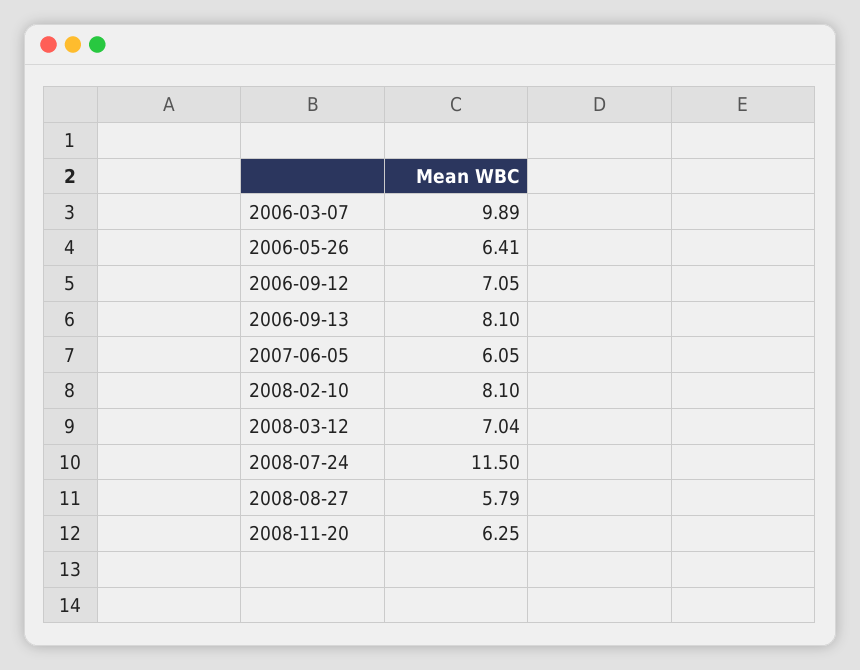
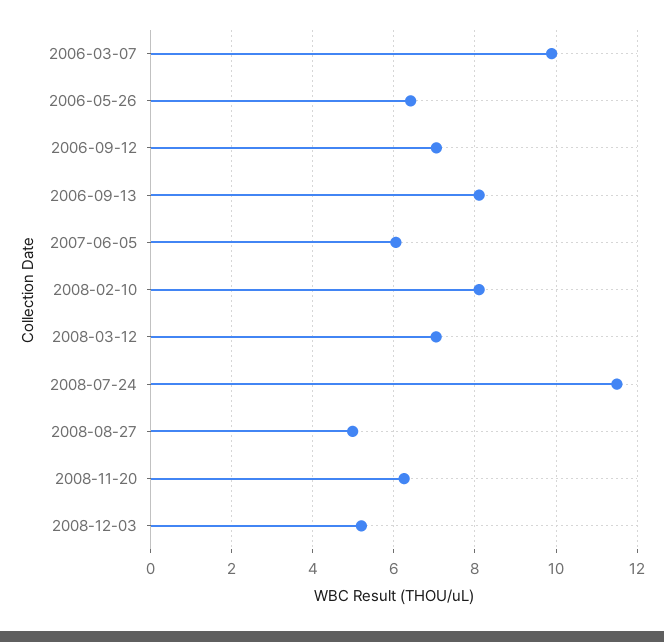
2008-08-27: 5.79 -> 5
2008-12-03: none -> 5.2

